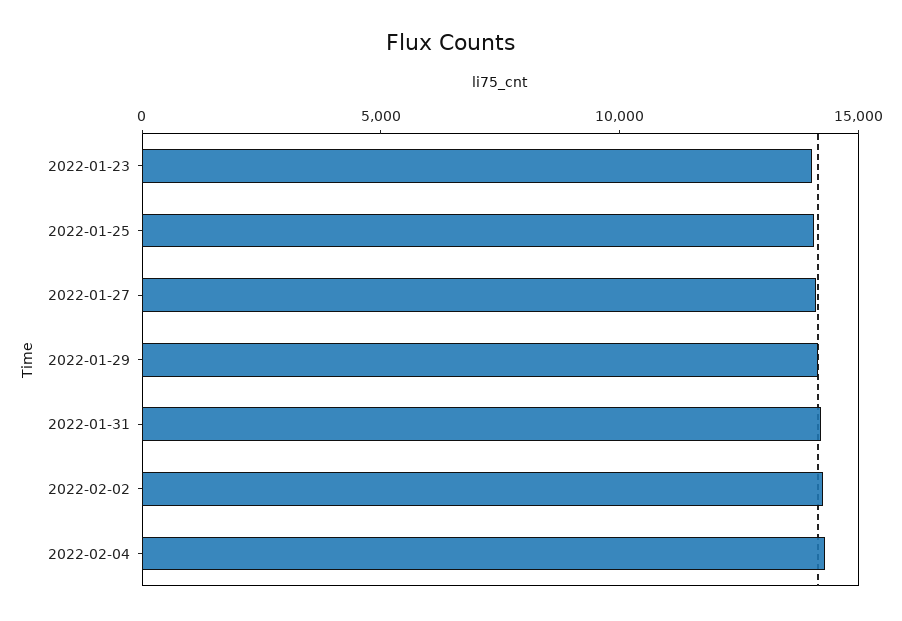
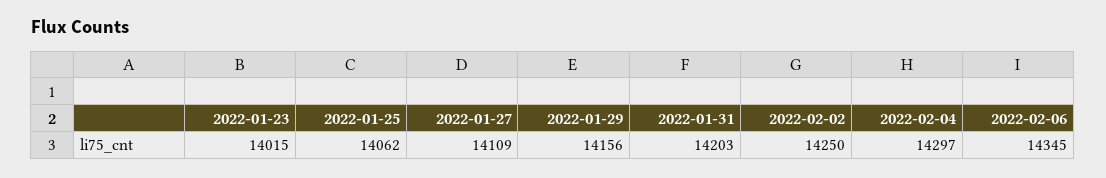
2022-02-06: none -> 14345

